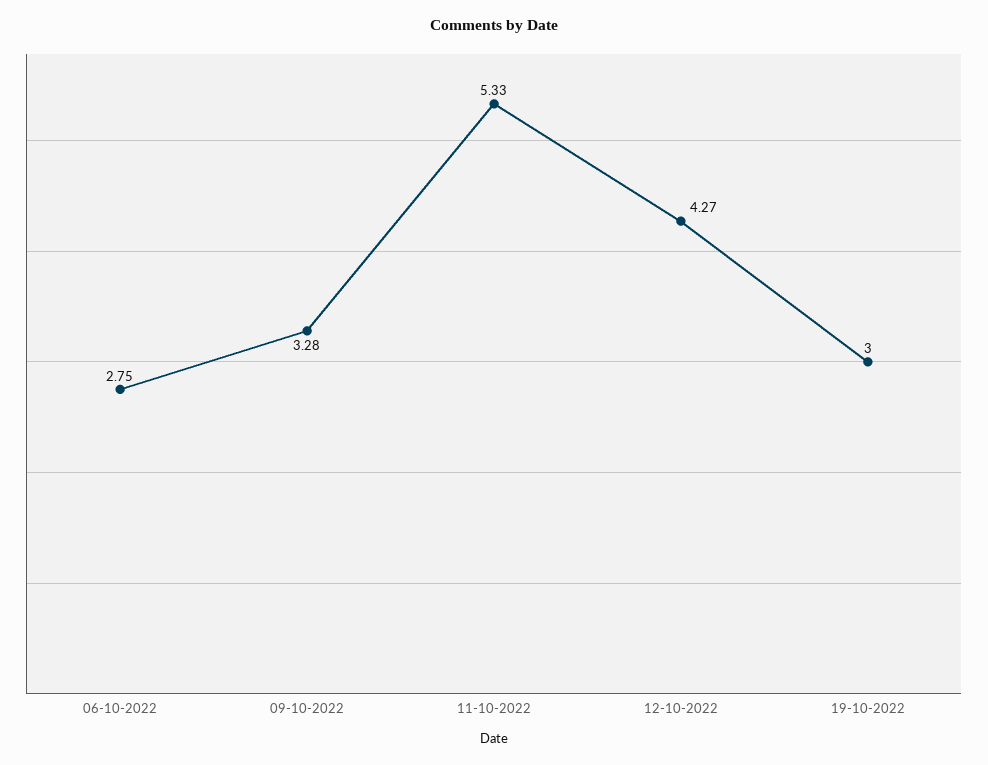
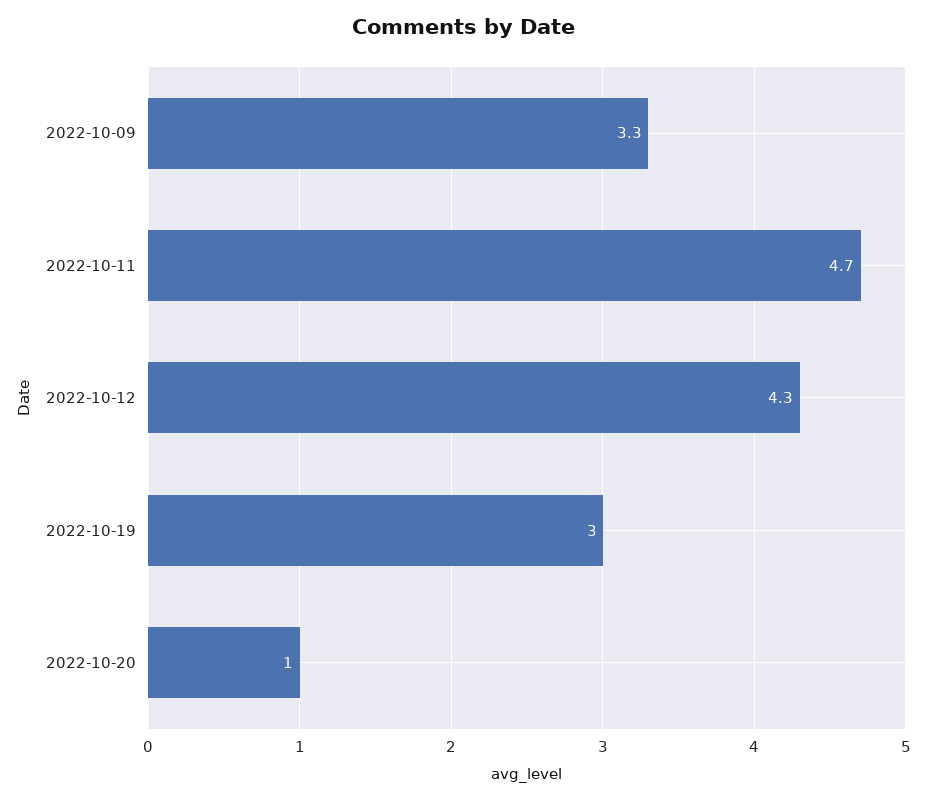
06-10-2022: 2.75 -> none
11-10-2022: 5.33 -> 4.7
2022-10-20: none -> 1

